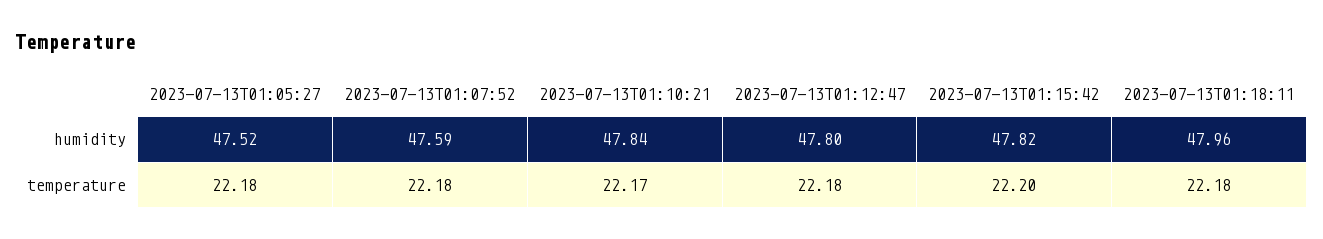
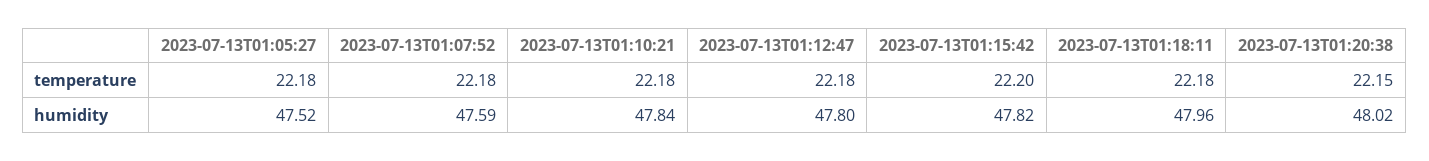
2023-07-13T01:10:21, temperature: 22.17 -> 22.18
2023-07-13T01:20:38, temperature: none -> 22.15
2023-07-13T01:20:38, humidity: none -> 48.02

